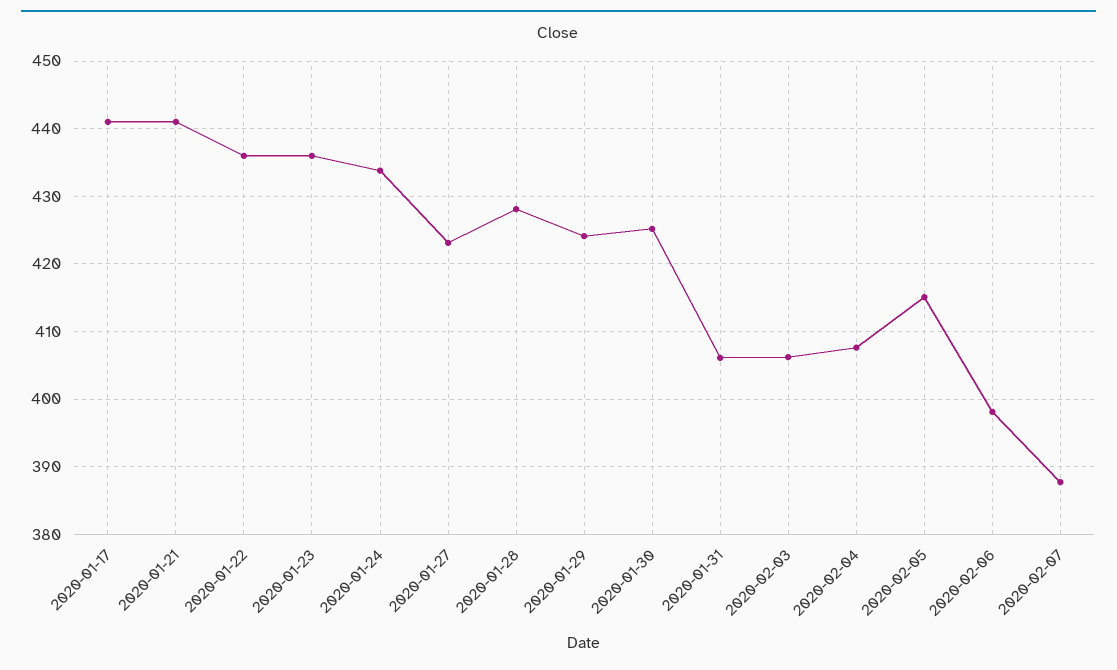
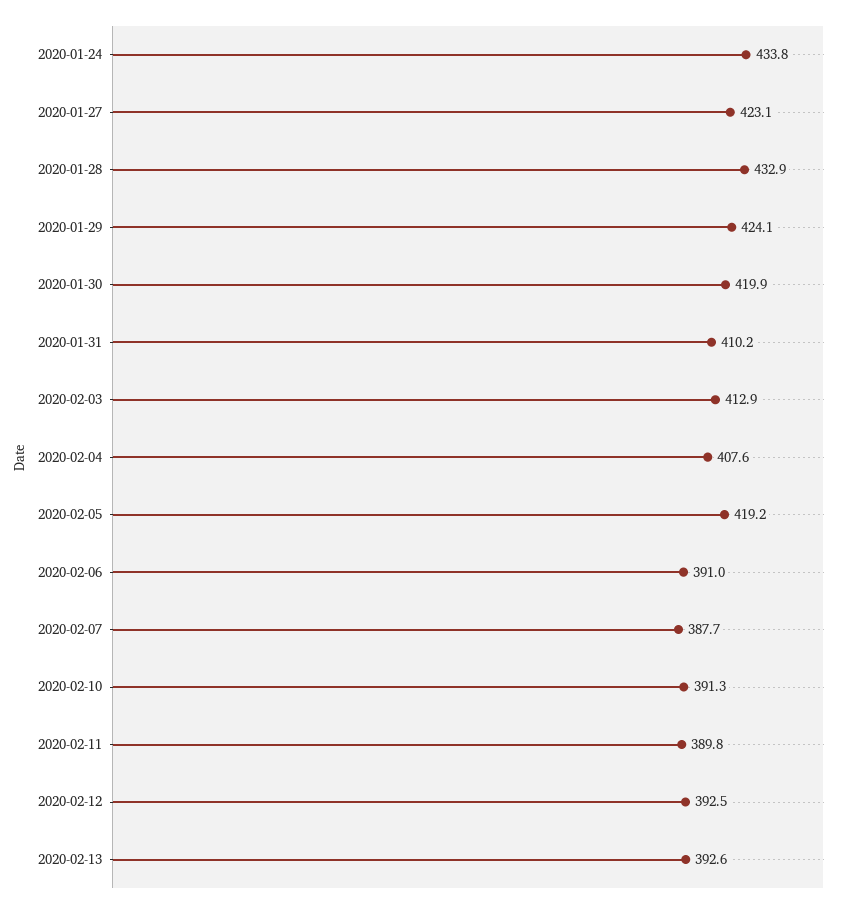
2020-01-17: 441 -> none
2020-01-21: 441 -> none
2020-01-22: 436 -> none
2020-01-23: 436 -> none
2020-01-28: 428 -> 432.9
2020-01-30: 425 -> 419.9
2020-01-31: 406 -> 410.2
2020-02-03: 406 -> 412.9
2020-02-05: 415 -> 419.2
2020-02-06: 398 -> 391
2020-02-10: none -> 391.3
2020-02-11: none -> 389.8
2020-02-12: none -> 392.5
2020-02-13: none -> 392.6

